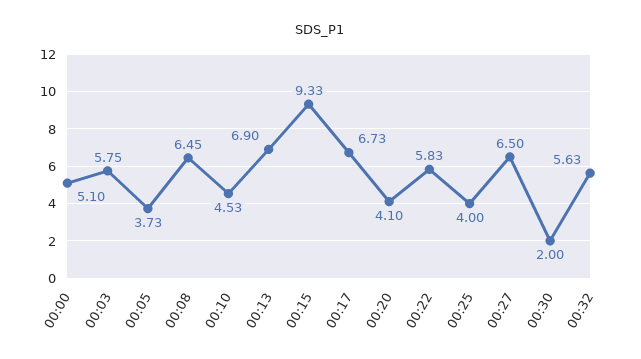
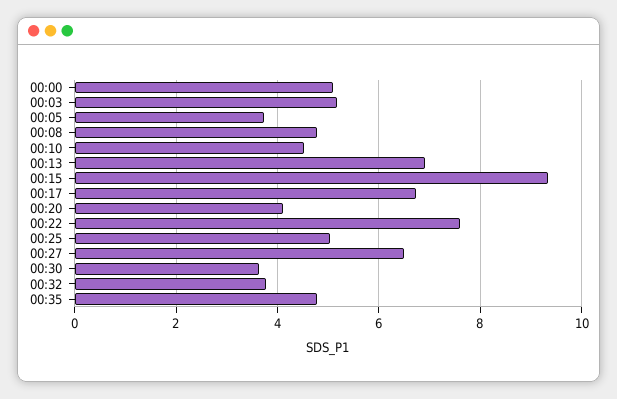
00:03: 5.75 -> 5.2
00:08: 6.45 -> 4.8
00:22: 5.83 -> 7.6
00:25: 4 -> 5
00:30: 2 -> 3.6
00:32: 5.63 -> 3.8
00:35: none -> 4.8

